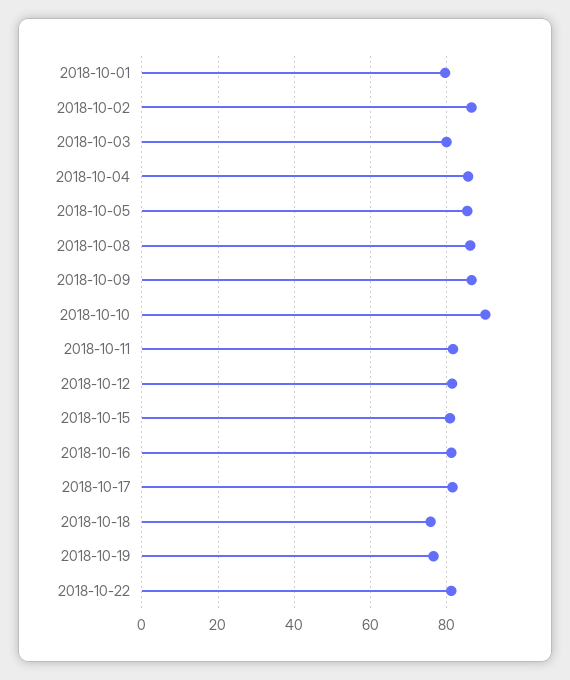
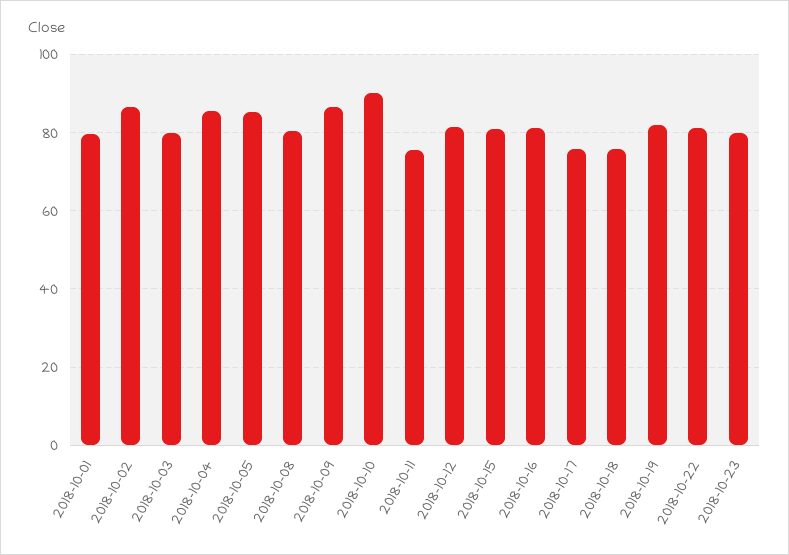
2018-10-08: 86 -> 80
2018-10-11: 82 -> 76
2018-10-17: 82 -> 76
2018-10-19: 76 -> 82
2018-10-23: none -> 80

